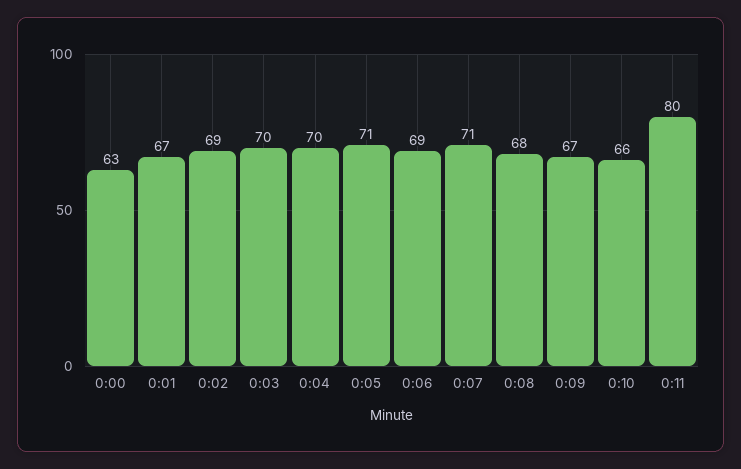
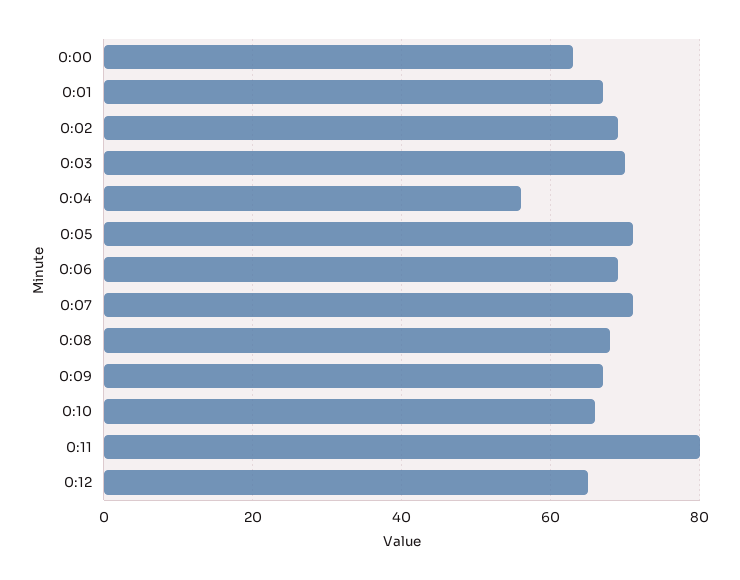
0:04: 70 -> 55
0:12: none -> 65

